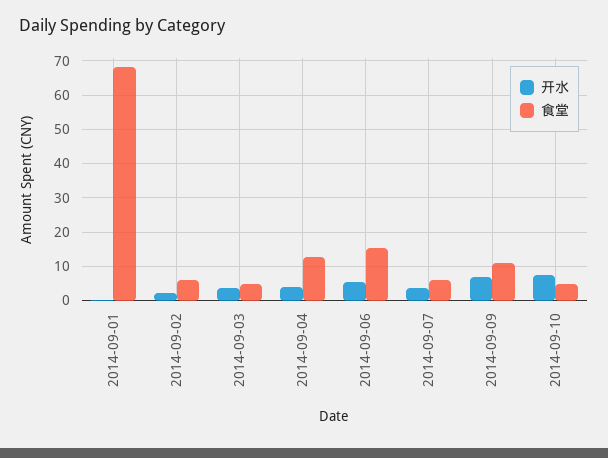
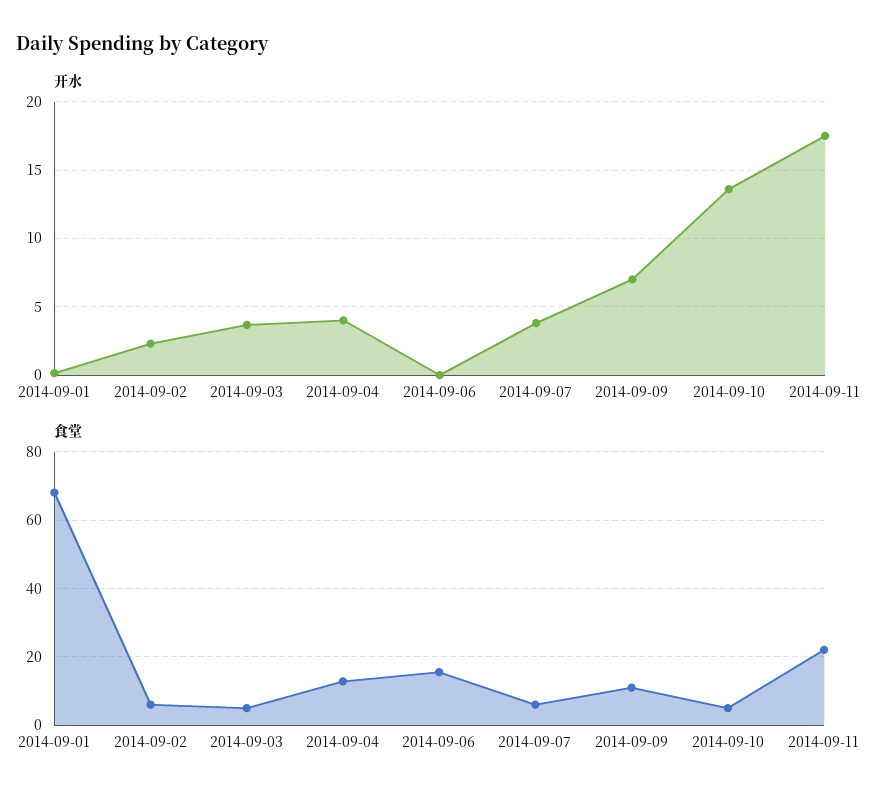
开水, 2014-09-06: 6 -> 0
开水, 2014-09-10: 8 -> 13.5
开水, 2014-09-11: none -> 17.5
食堂, 2014-09-11: none -> 22

